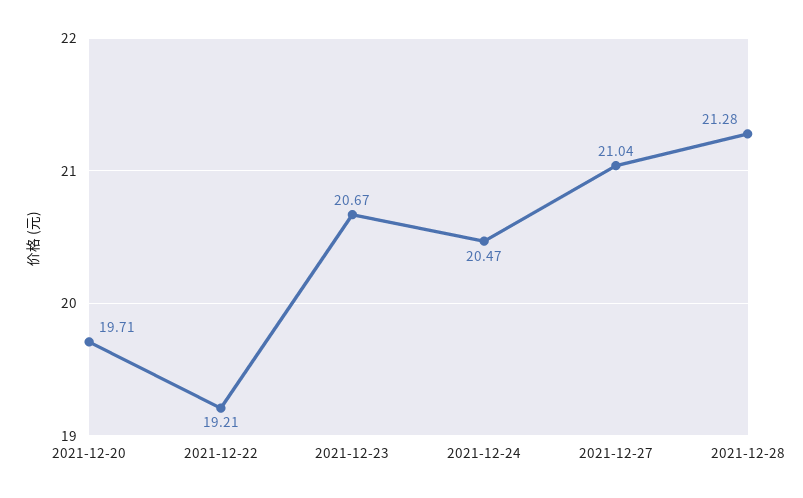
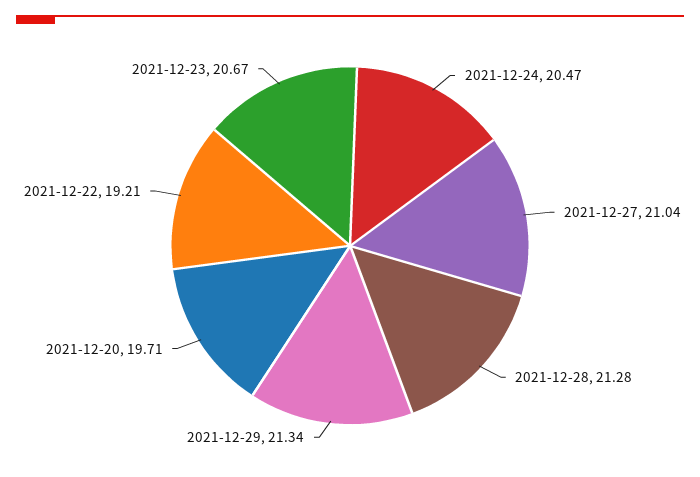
2021-12-29: none -> 21.34

